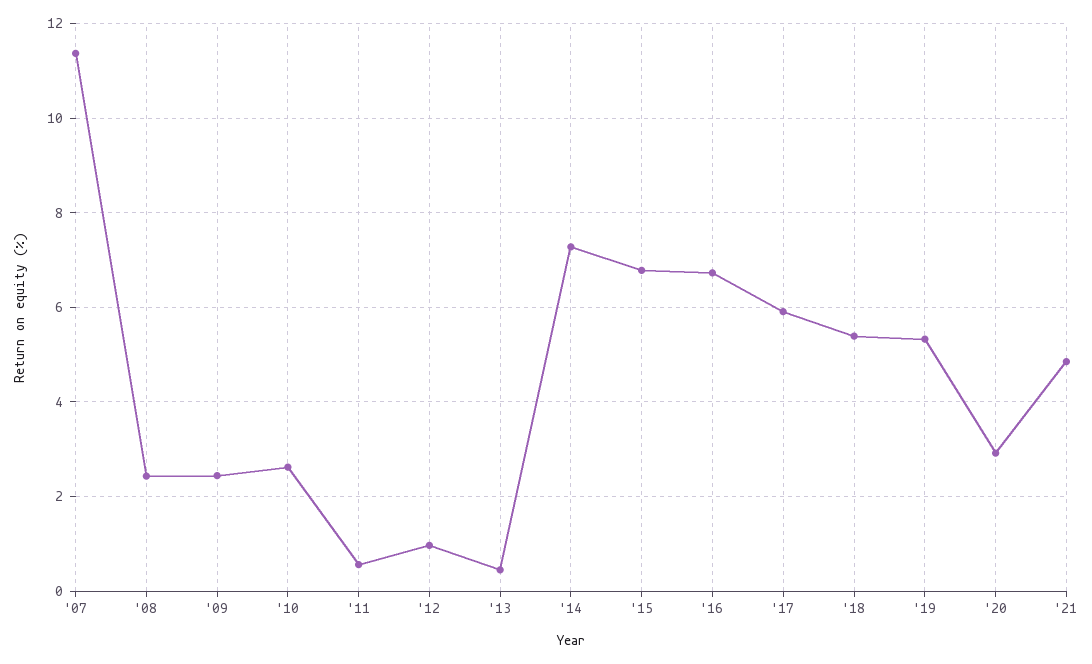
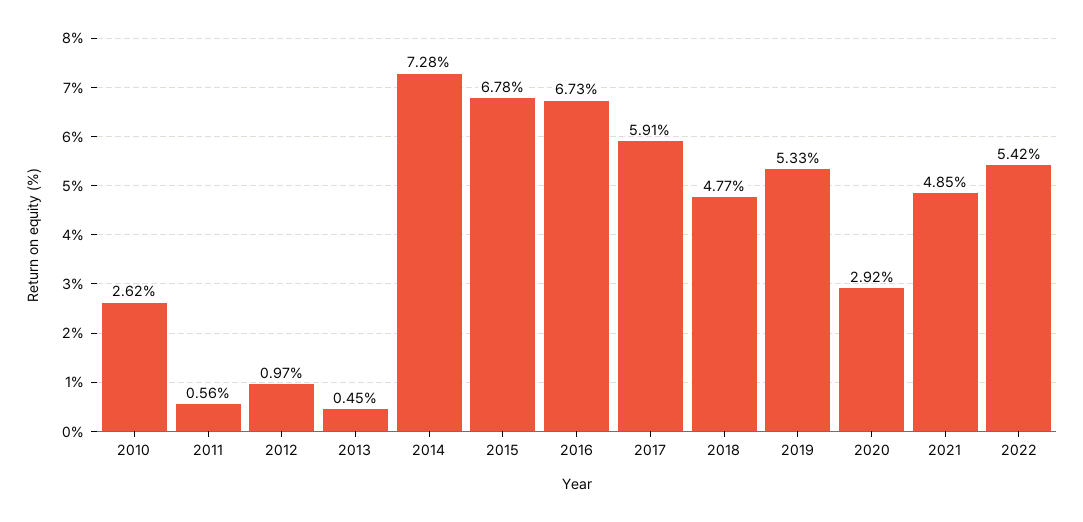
'07: 11.4 -> none
'08: 2.4 -> none
'09: 2.4 -> none
'18: 5.4 -> 4.77
2022: none -> 5.42

